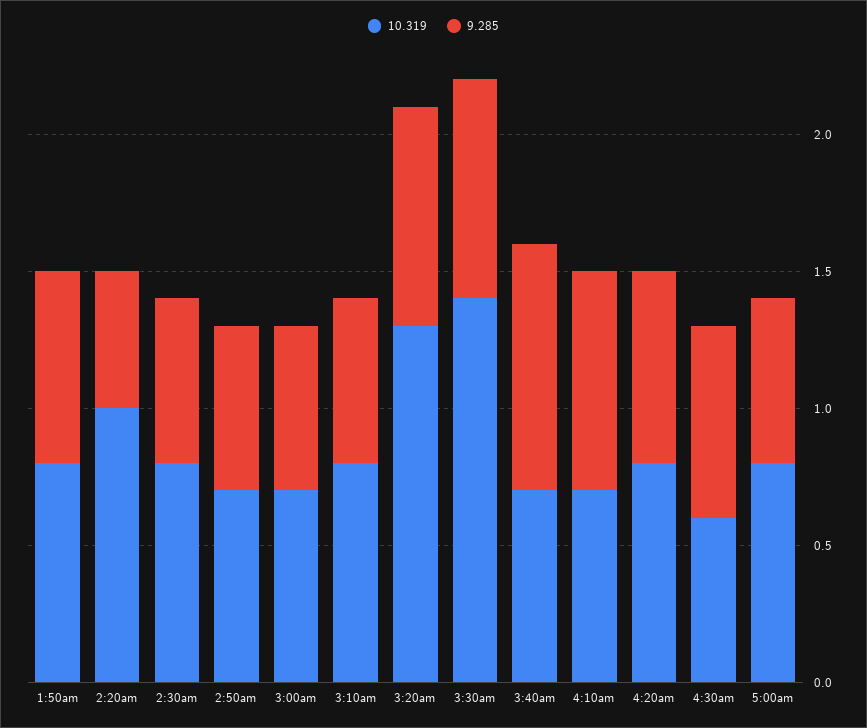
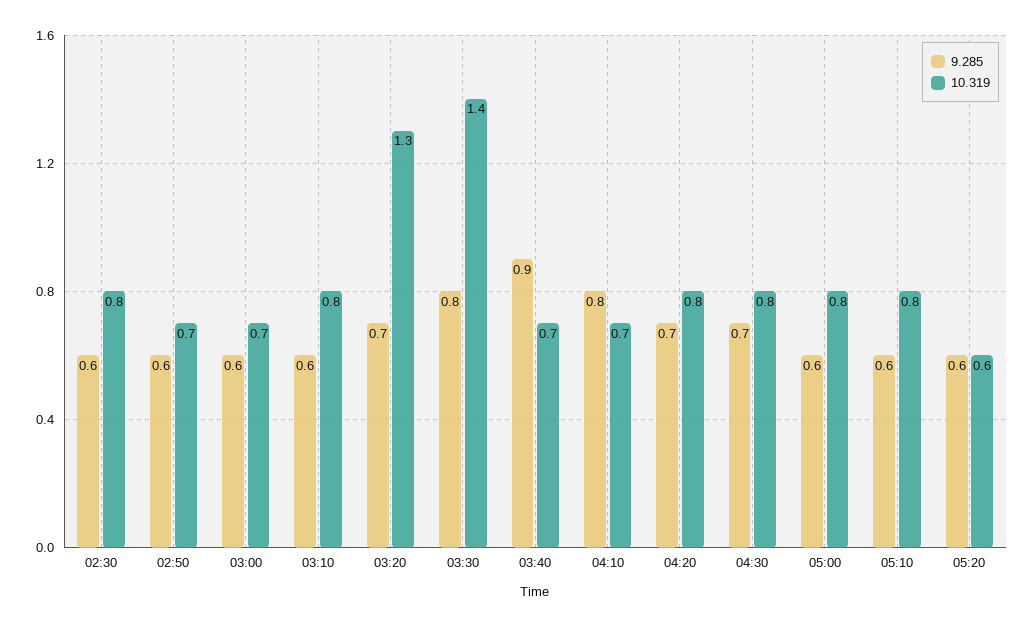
10.319, 1:50am: 0.8 -> none
9.285, 1:50am: 0.7 -> none
10.319, 2:20am: 1 -> none
9.285, 2:20am: 0.5 -> none
9.285, 3:20am: 0.8 -> 0.7
10.319, 4:30am: 0.6 -> 0.8
9.285, 05:10: none -> 0.6
10.319, 05:10: none -> 0.8
9.285, 05:20: none -> 0.6
10.319, 05:20: none -> 0.6

